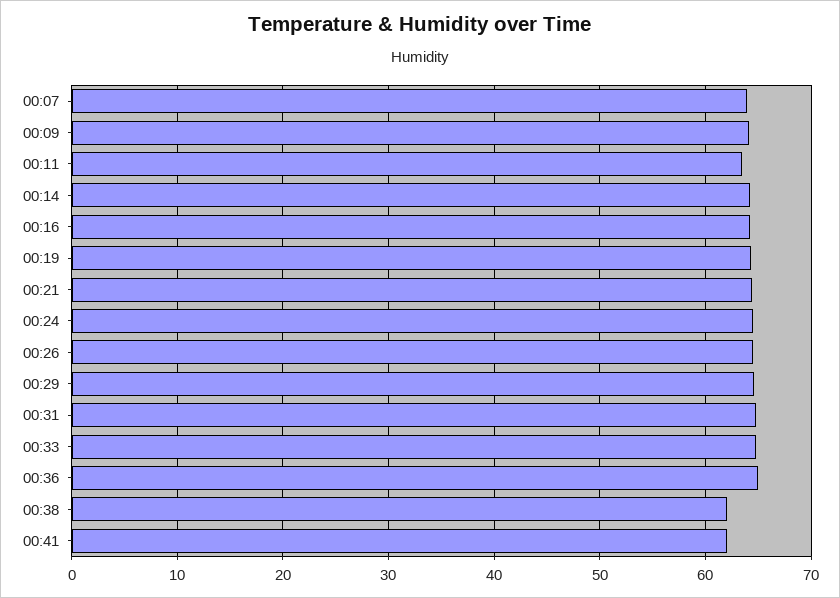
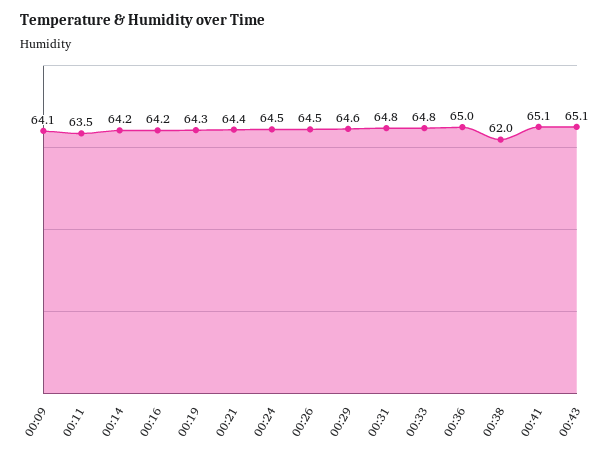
00:07: 64 -> none
00:41: 62 -> 65.1
00:43: none -> 65.1

